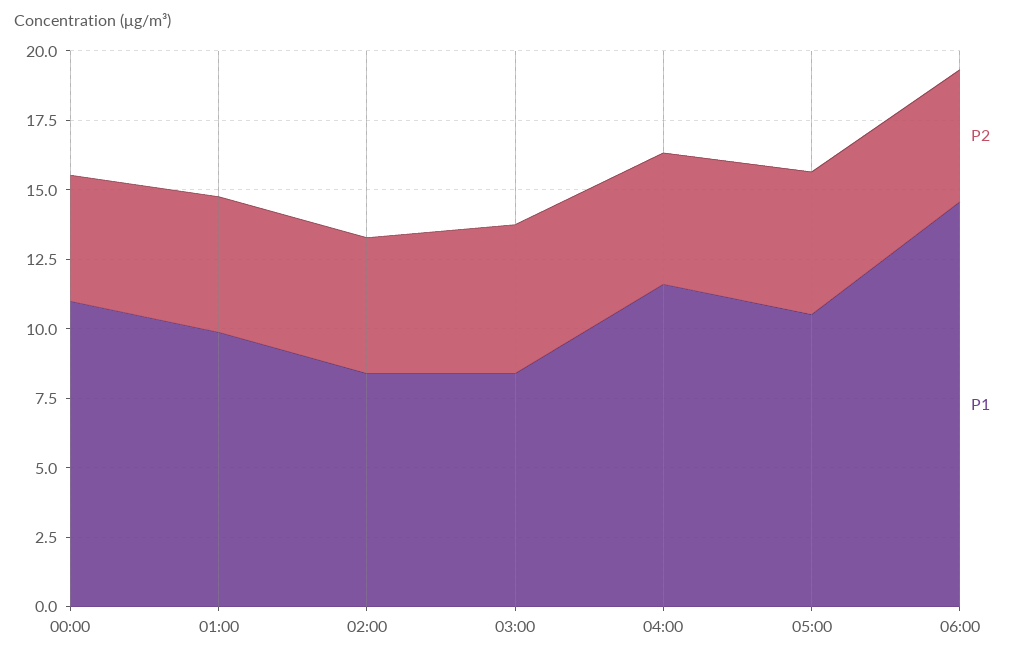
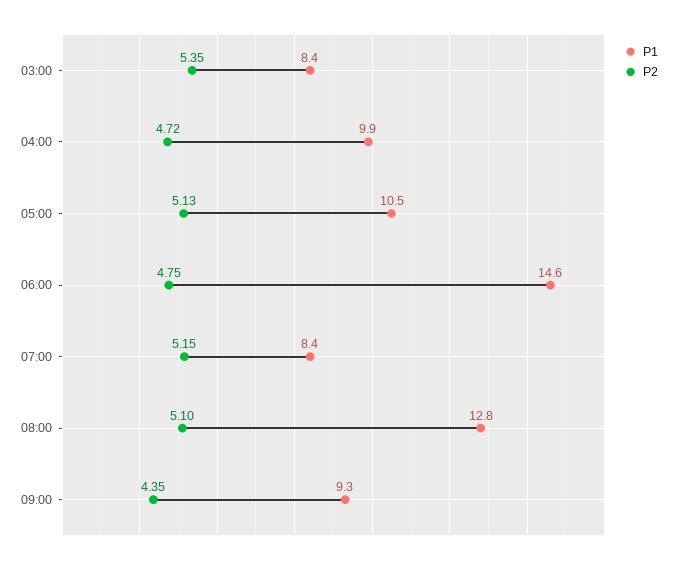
P2, 00:00: 4.5 -> none
P1, 00:00: 11 -> none
P2, 01:00: 5 -> none
P1, 01:00: 10 -> none
P2, 02:00: 5 -> none
P1, 02:00: 8.5 -> none
P1, 04:00: 11.5 -> 9.9
P1, 07:00: none -> 8.4
P2, 07:00: none -> 5.15
P1, 08:00: none -> 12.8
P2, 08:00: none -> 5.1
P1, 09:00: none -> 9.3
P2, 09:00: none -> 4.35

